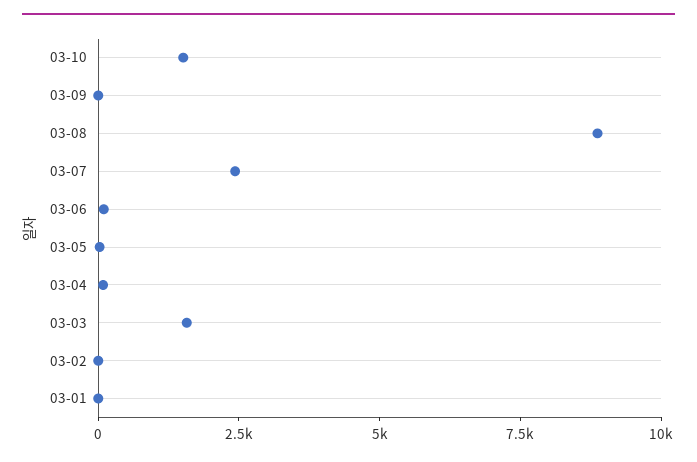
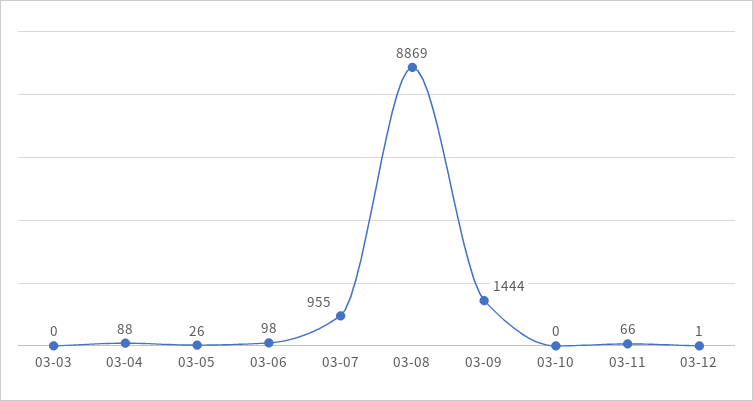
03-10: 1500 -> 0
03-09: 0 -> 1444
03-07: 2500 -> 955
03-03: 1500 -> 0
03-02: 0 -> none
03-01: 0 -> none
03-11: none -> 66
03-12: none -> 1

